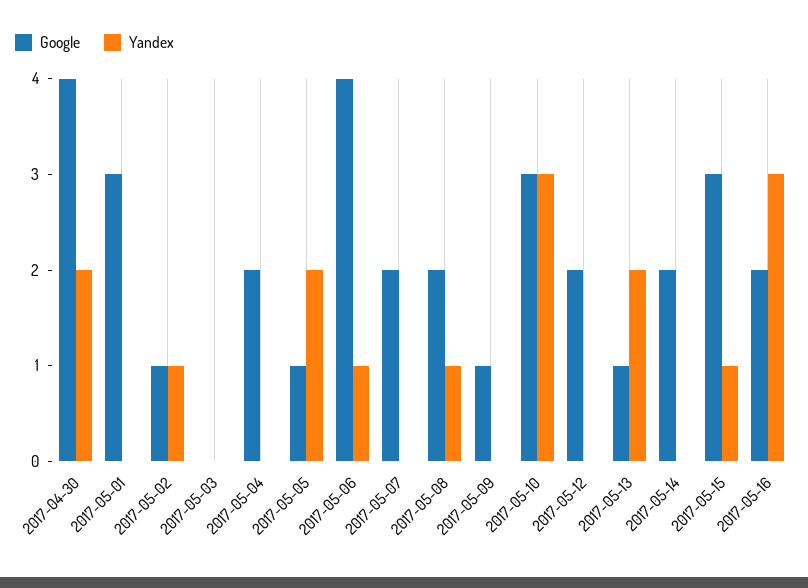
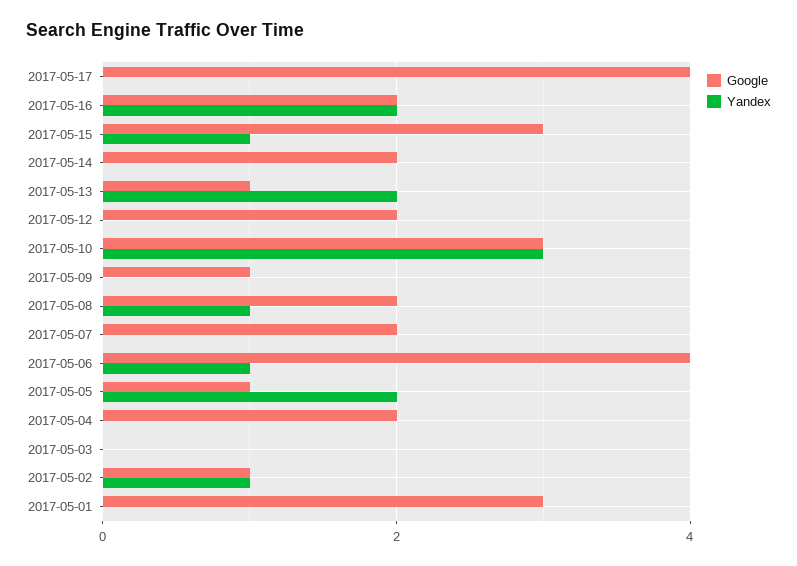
Google, 2017-04-30: 4 -> none
Yandex, 2017-04-30: 2 -> none
Yandex, 2017-05-16: 3 -> 2
Google, 2017-05-17: none -> 4
Yandex, 2017-05-17: none -> 0

